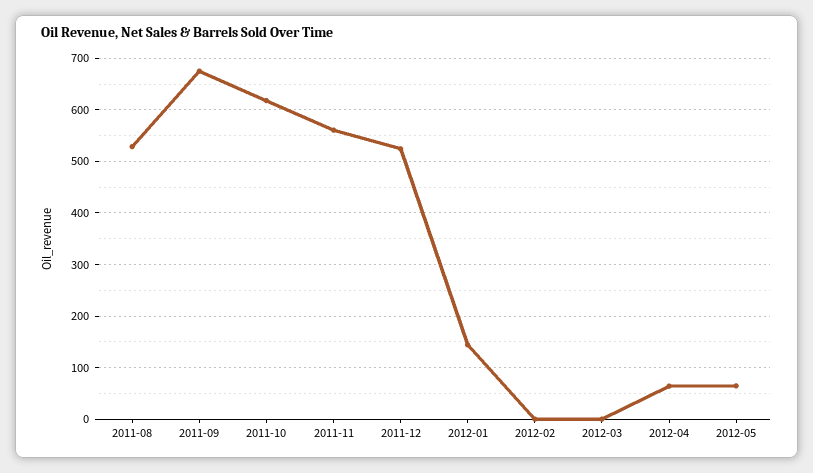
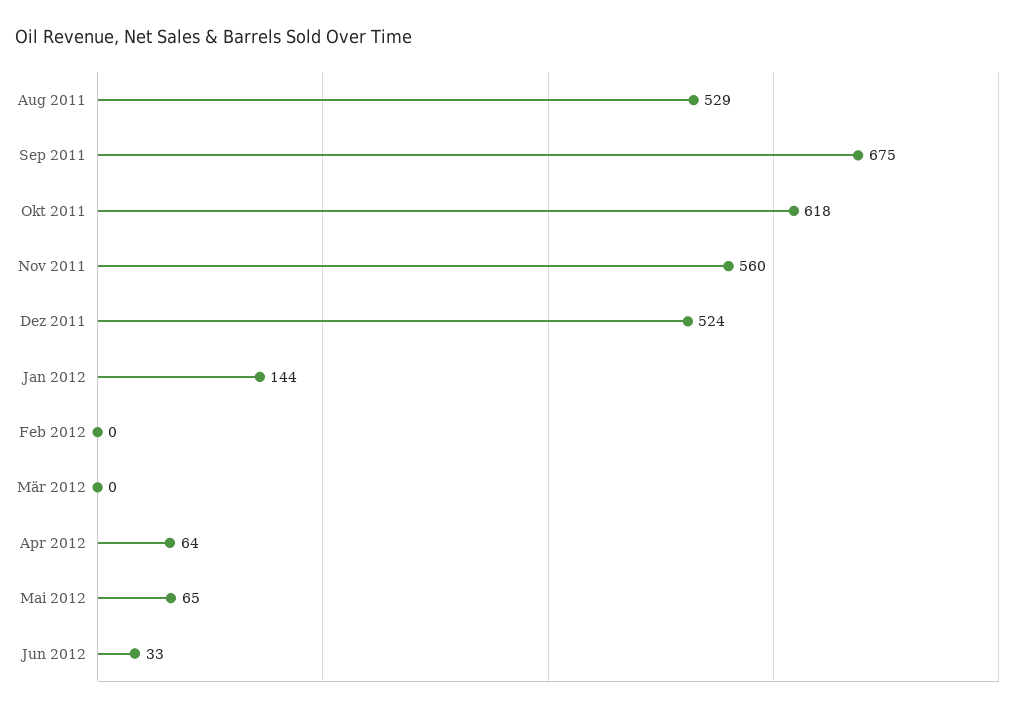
Jun 2012: none -> 33

